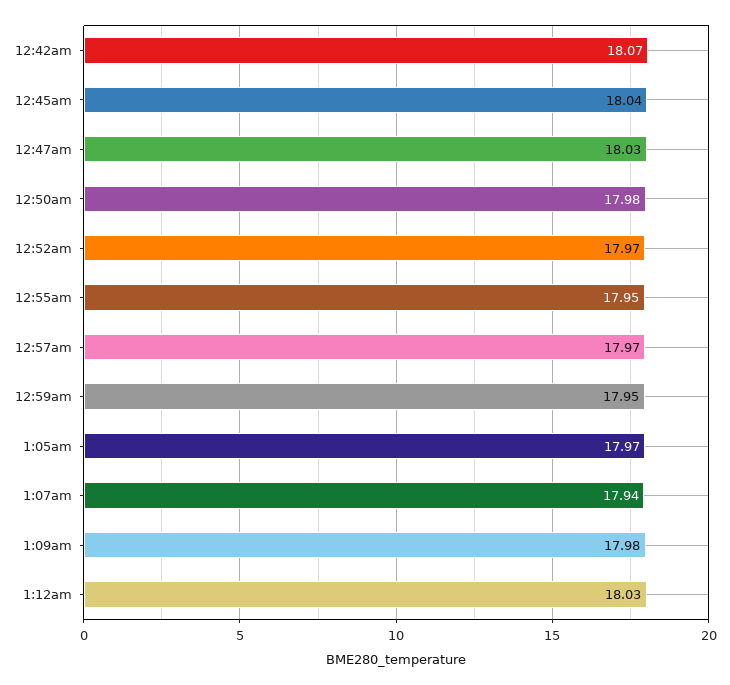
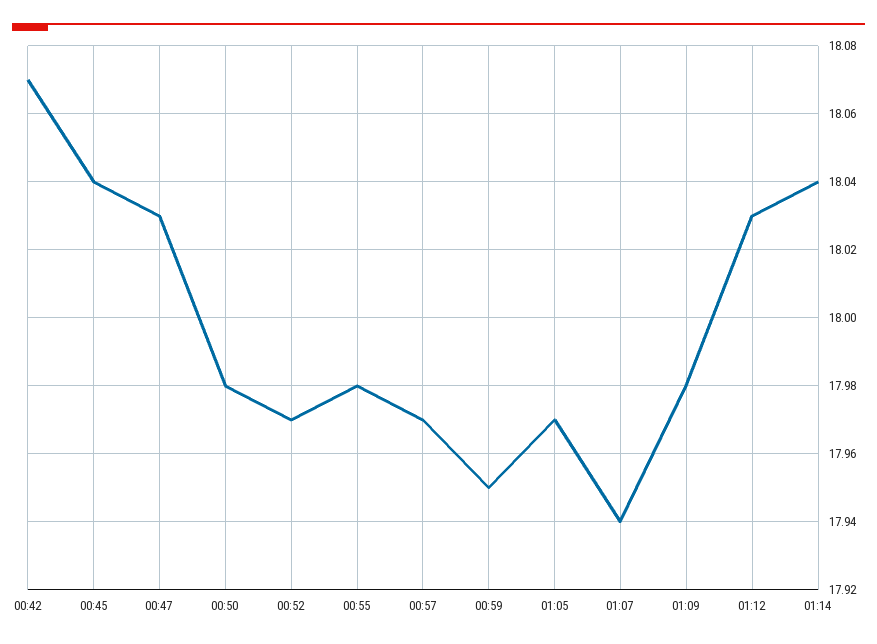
12:55am: 17.95 -> 17.98
01:14: none -> 18.04

